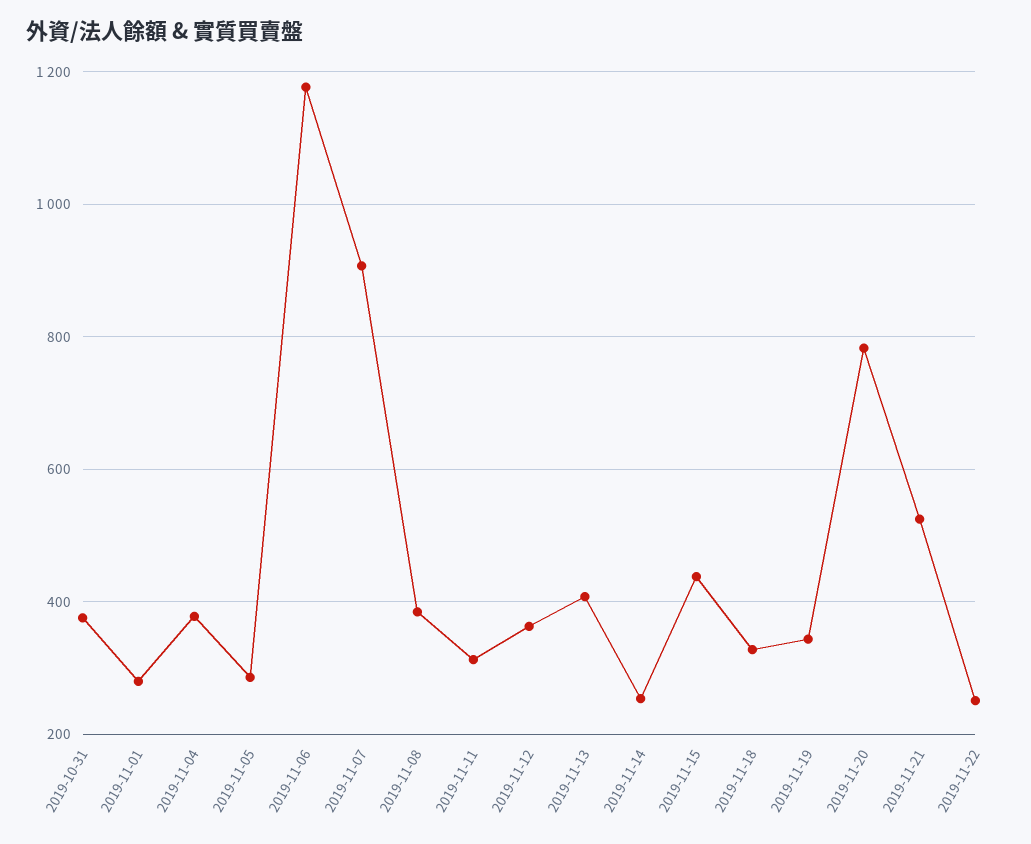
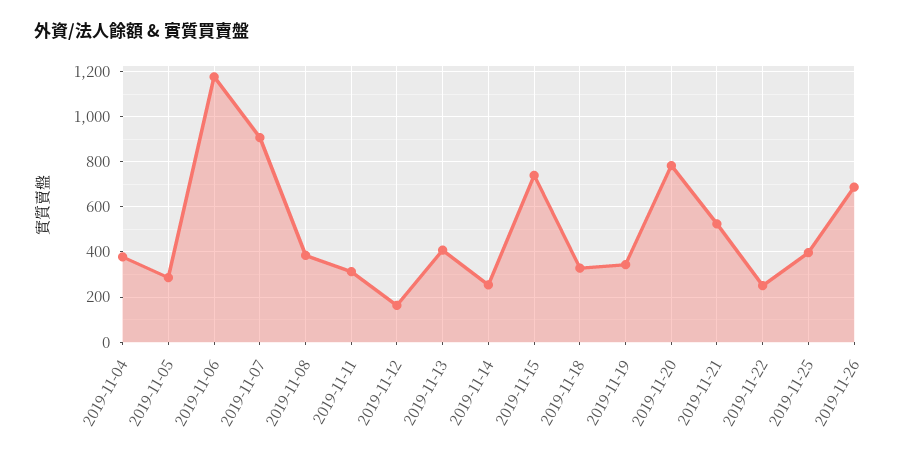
2019-10-31: 380 -> none
2019-11-01: 280 -> none
2019-11-12: 360 -> 150
2019-11-15: 440 -> 750
2019-11-25: none -> 400
2019-11-26: none -> 700

